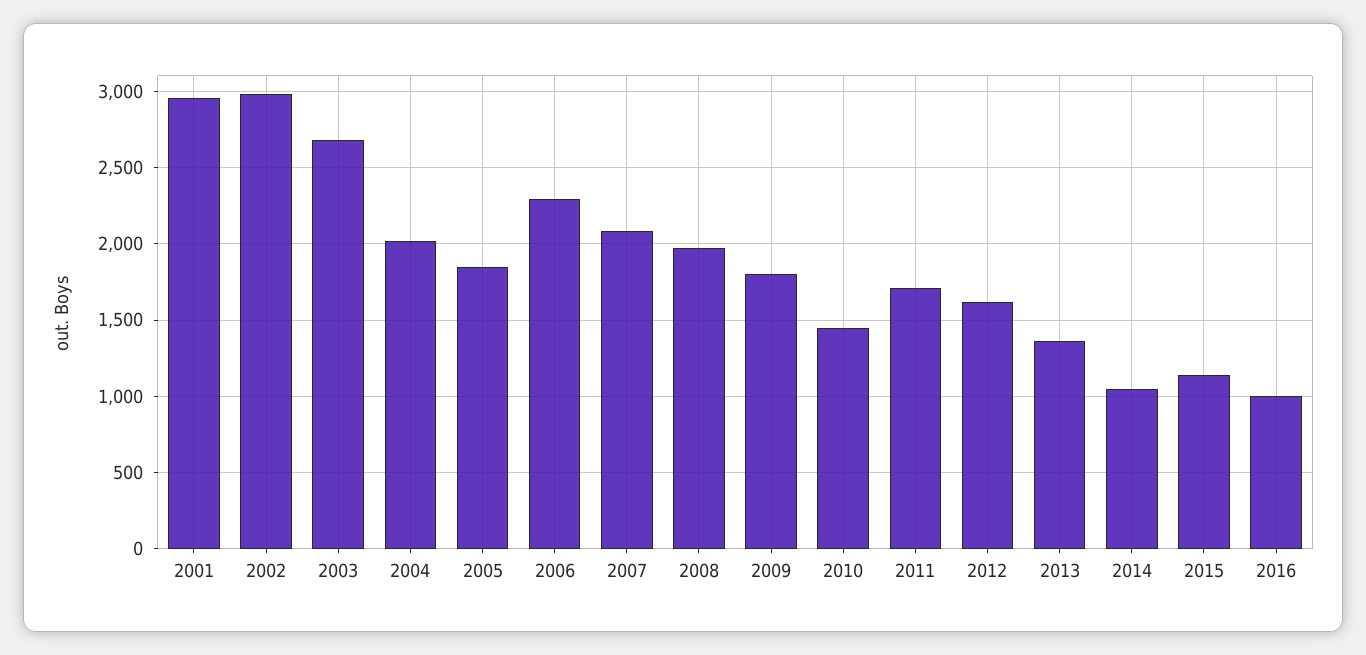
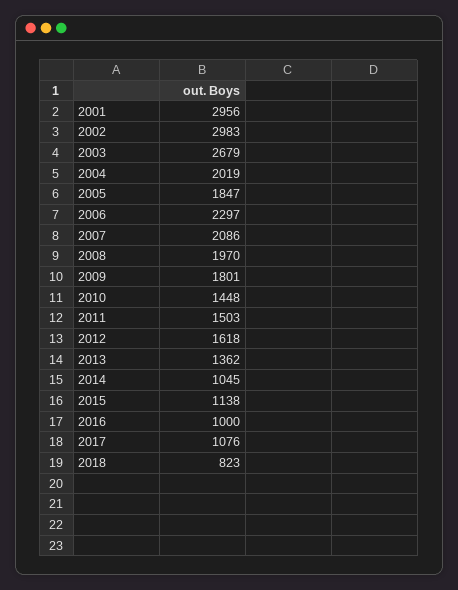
2011: 1700 -> 1503
2017: none -> 1076
2018: none -> 823

